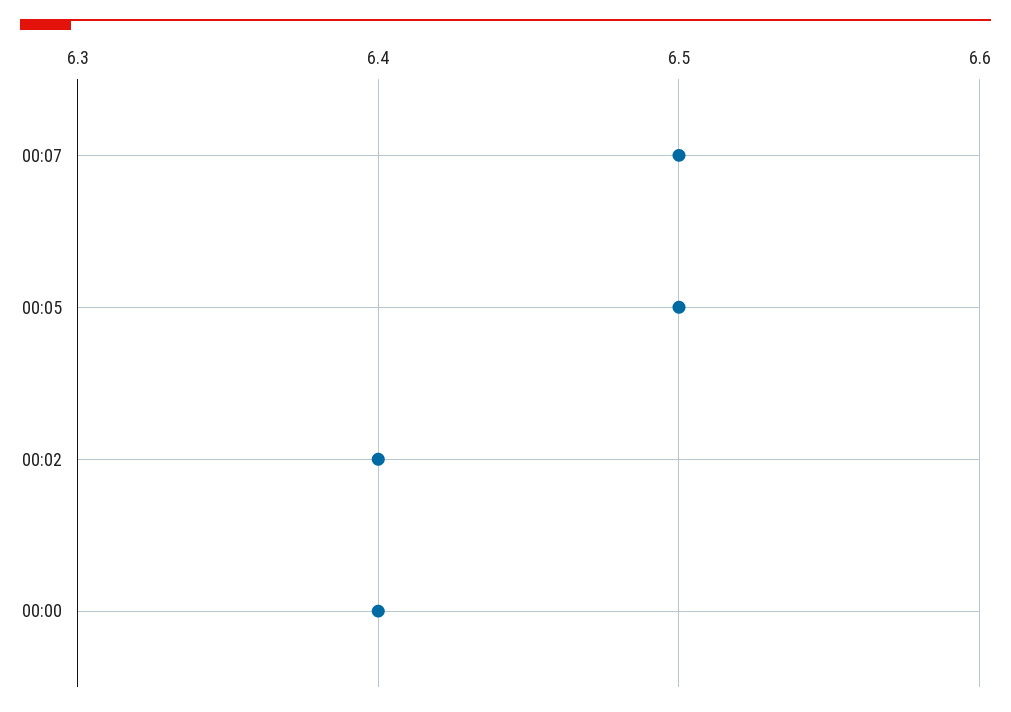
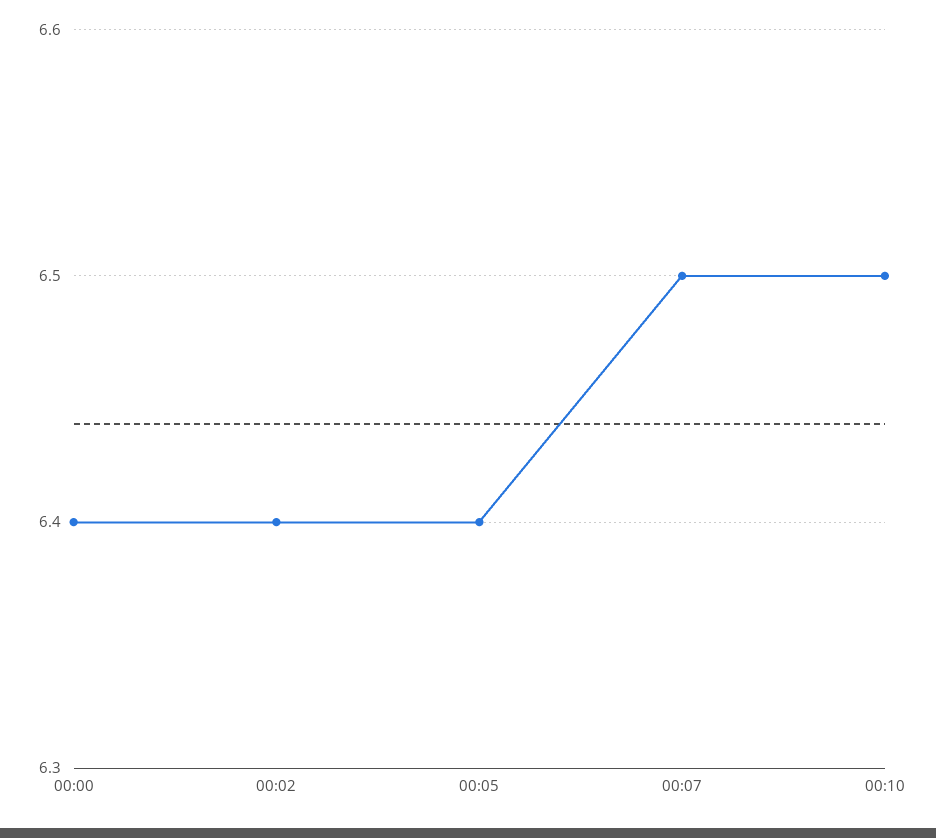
00:05: 6.5 -> 6.4
00:10: none -> 6.5

